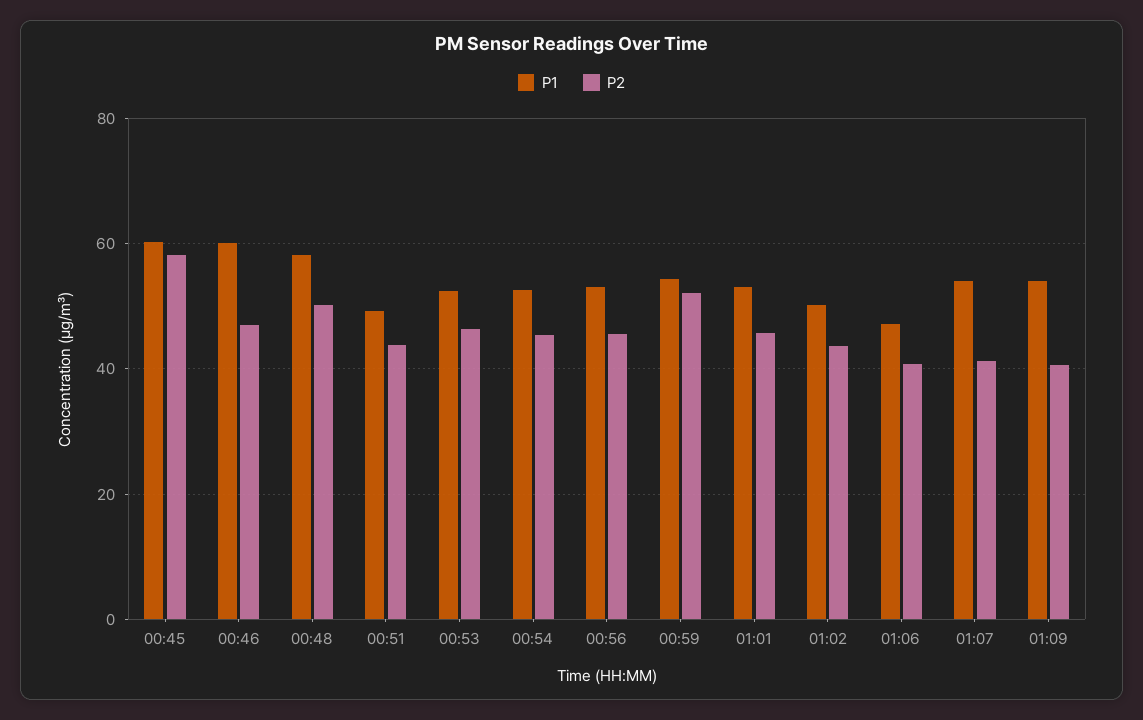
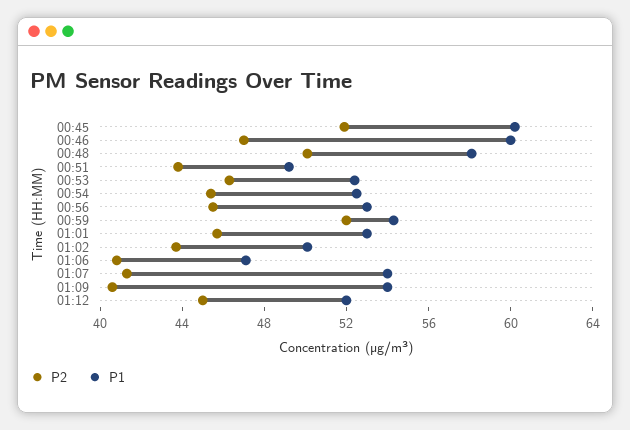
P2, 00:45: 58 -> 52
P2, 01:12: none -> 45
P1, 01:12: none -> 52

